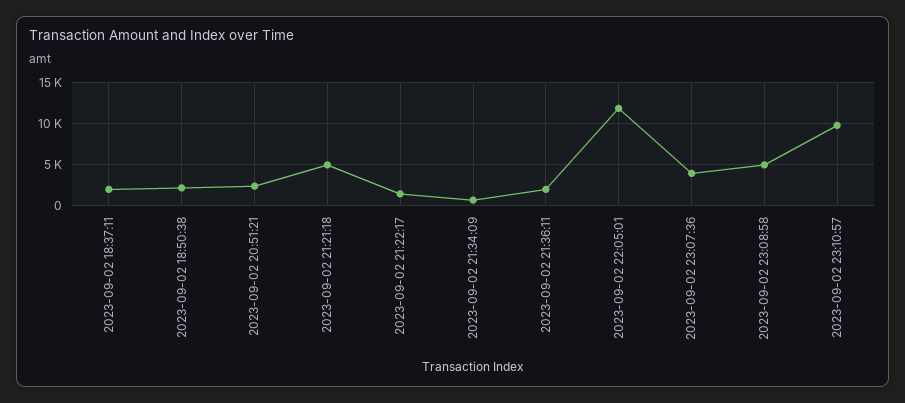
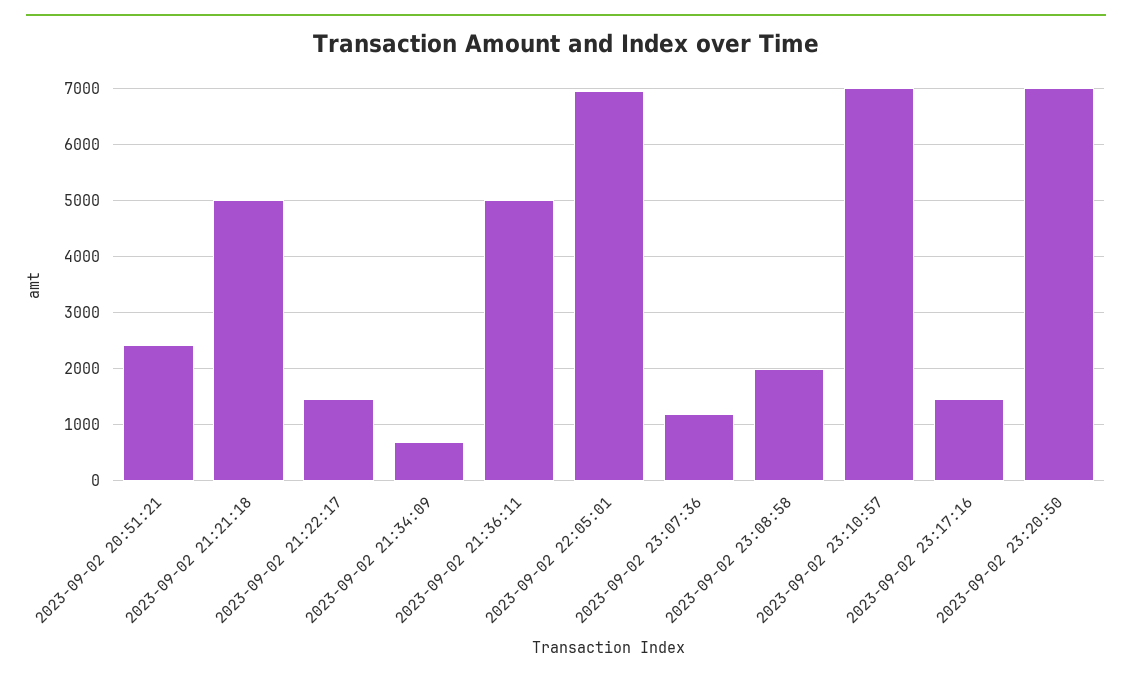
2023-09-02 18:37:11: 2000 -> none
2023-09-02 18:50:38: 2000 -> none
2023-09-02 21:36:11: 2000 -> 5000
2023-09-02 22:05:01: 12000 -> 7000
2023-09-02 23:07:36: 4000 -> 1200
2023-09-02 23:08:58: 5000 -> 2000
2023-09-02 23:10:57: 10000 -> 7000
2023-09-02 23:17:16: none -> 1400
2023-09-02 23:20:50: none -> 7000

